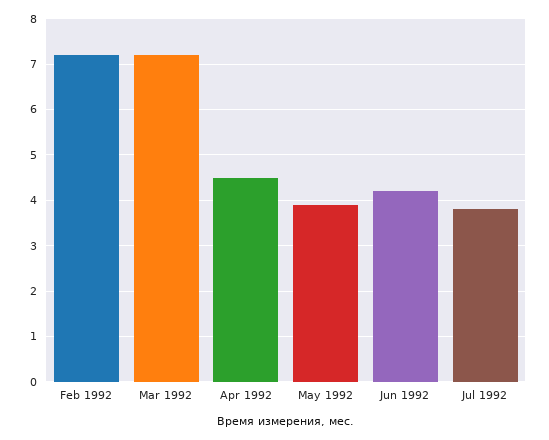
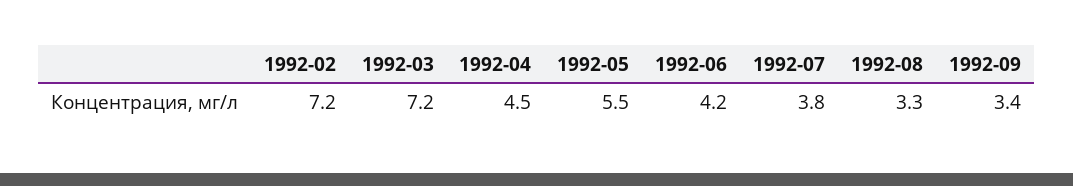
May 1992: 4 -> 5.5
1992-08: none -> 3.3
1992-09: none -> 3.4

